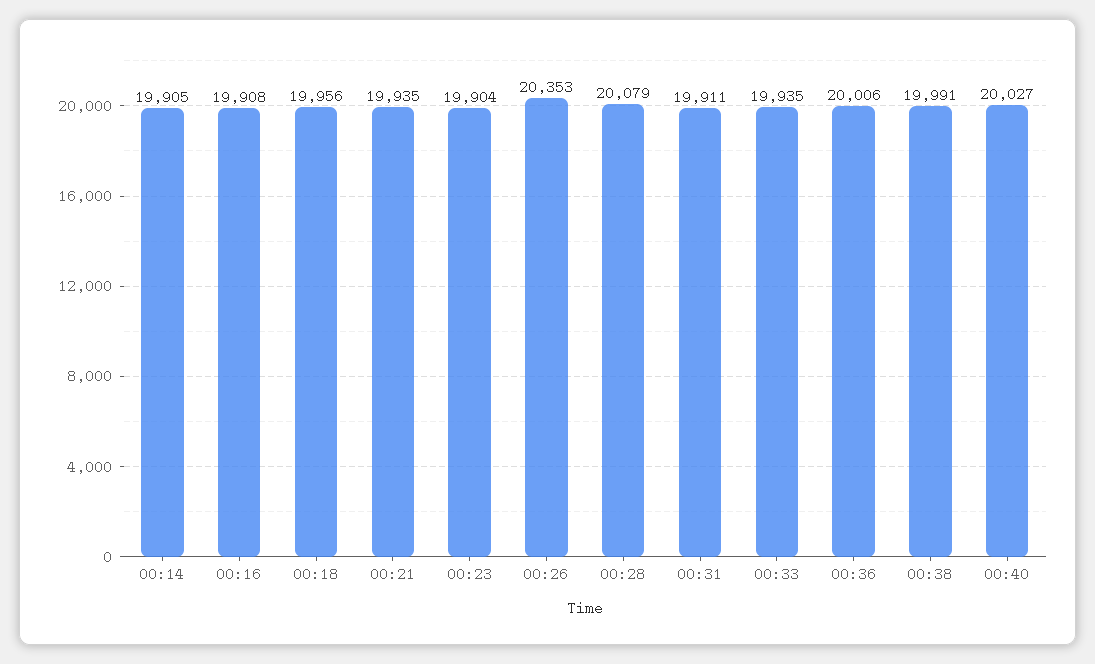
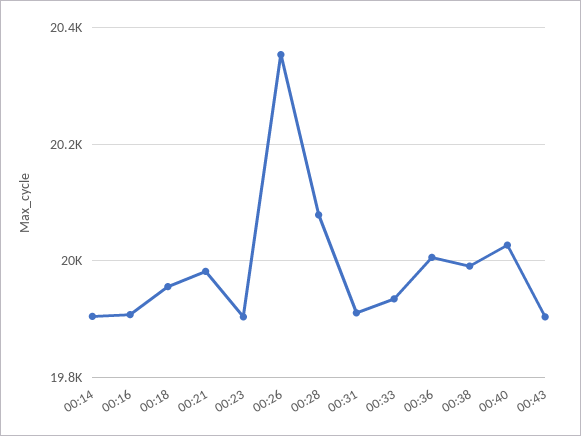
00:21: 19935 -> 19980
00:43: none -> 19900

